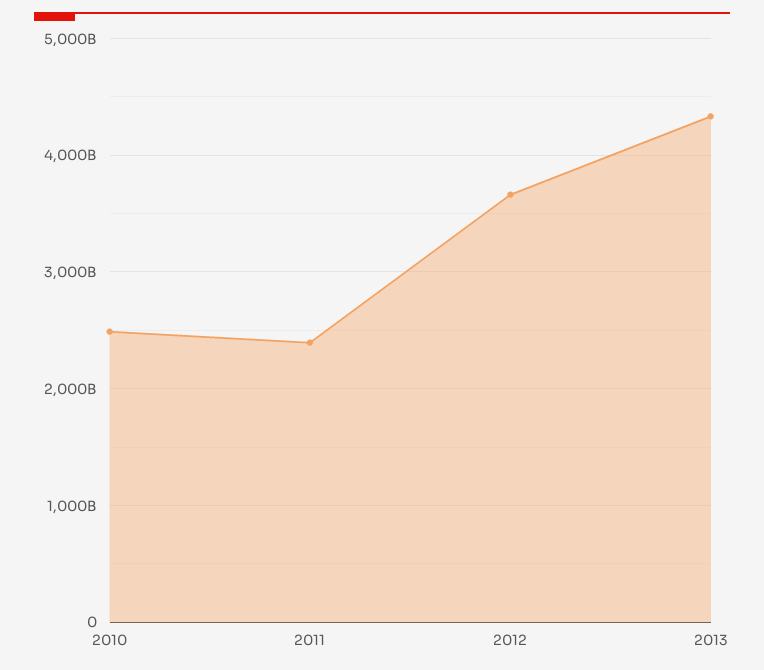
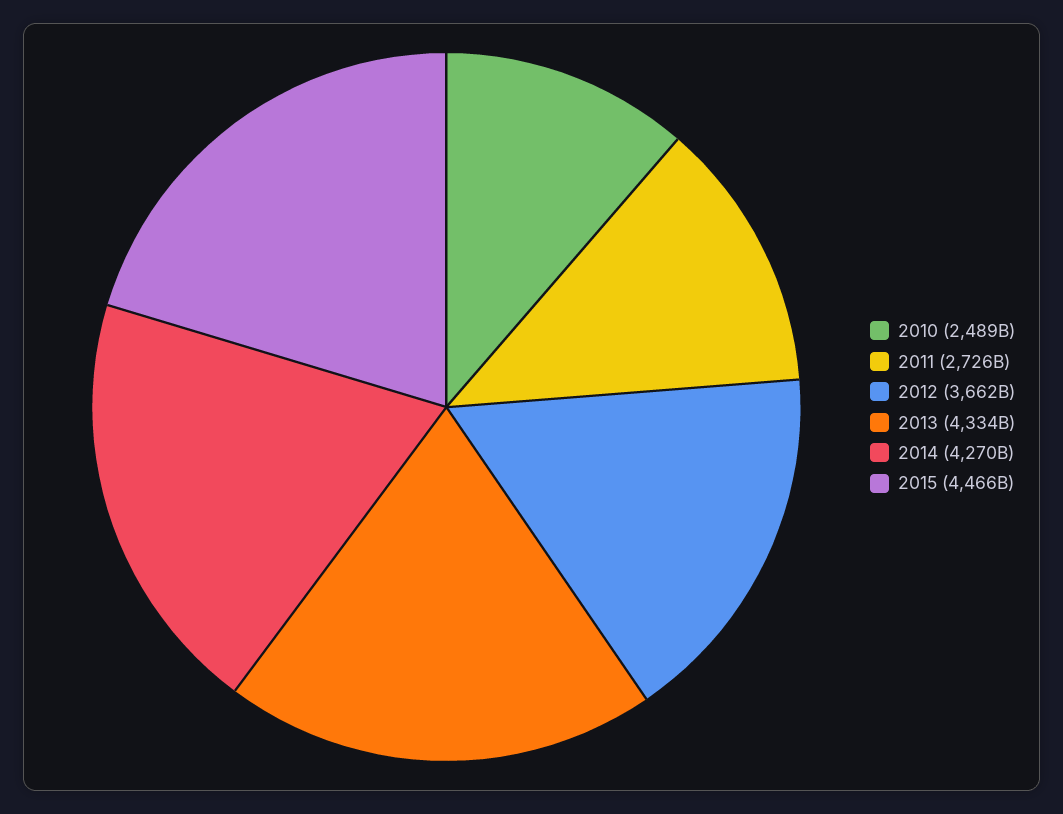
2011: 2400000000000 -> 2726000000000
2014: none -> 4270000000000
2015: none -> 4466000000000

